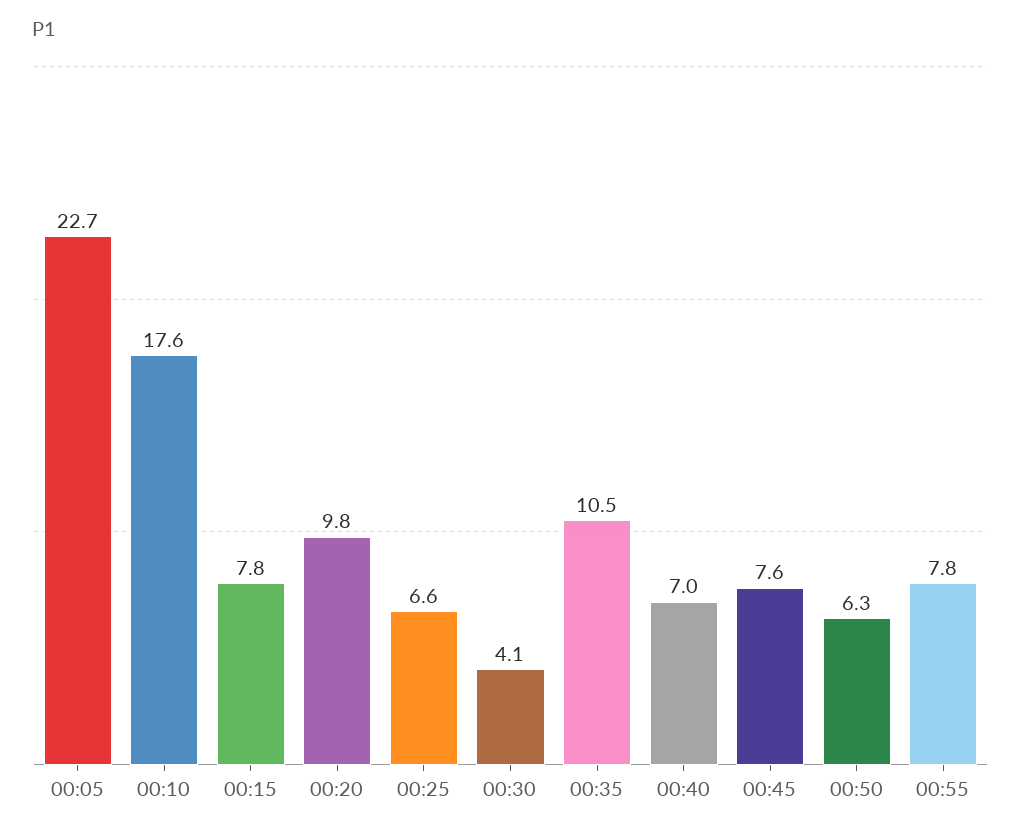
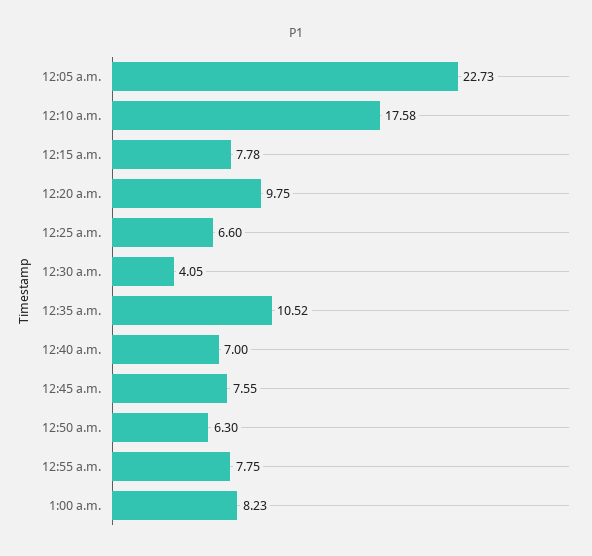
1:00 a.m.: none -> 8.23

